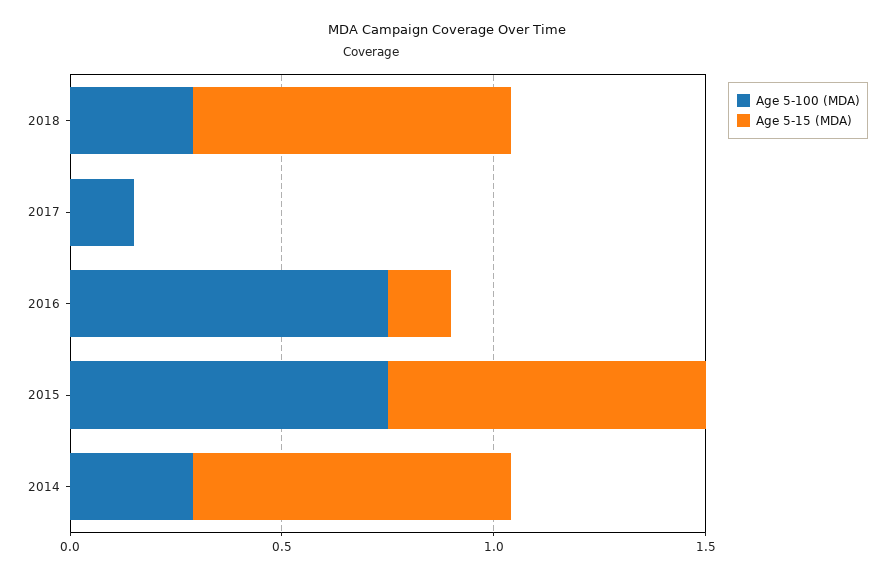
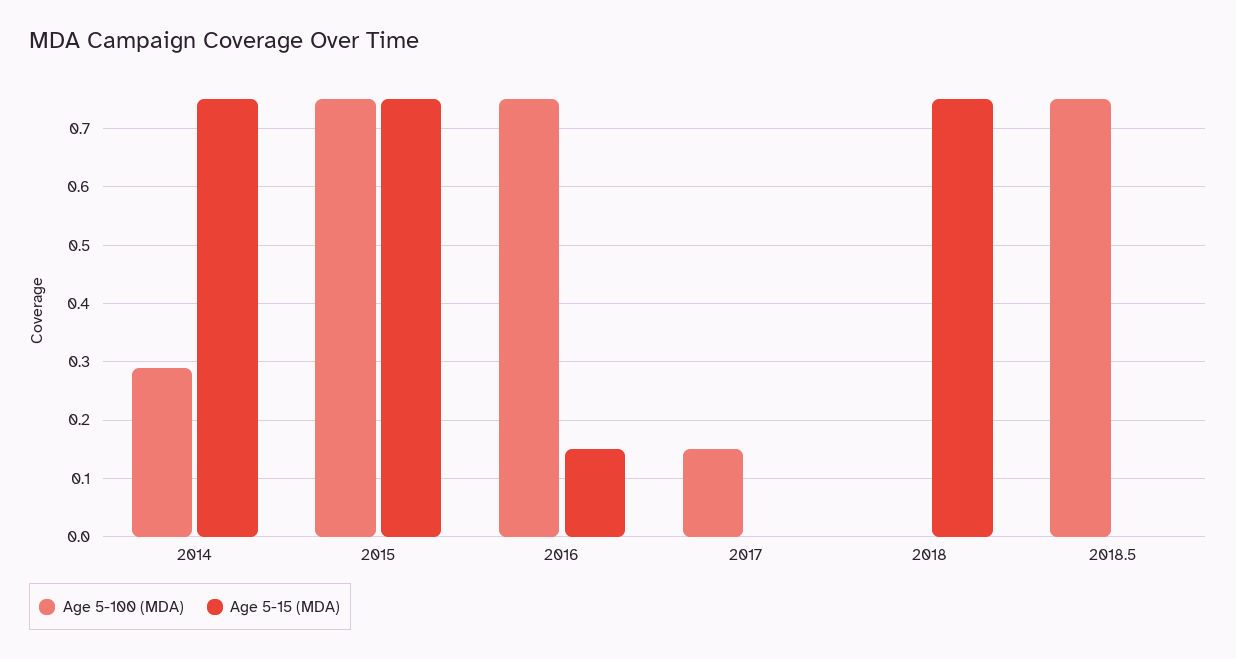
Age 5-100 (MDA), 2018: 0.3 -> 0
Age 5-100 (MDA), 2018.5: none -> 0.75
Age 5-15 (MDA), 2018.5: none -> 0

